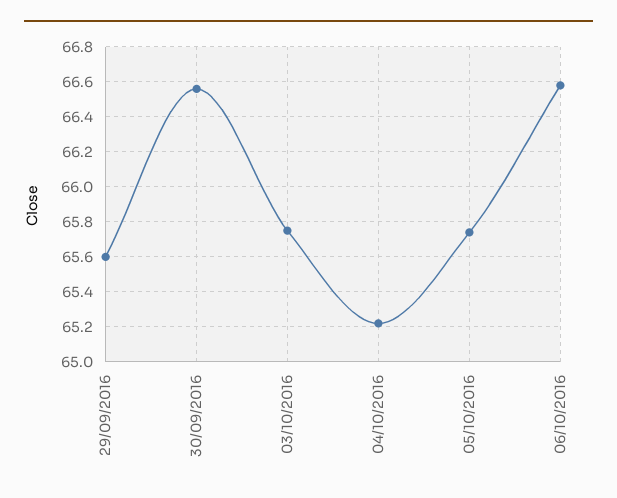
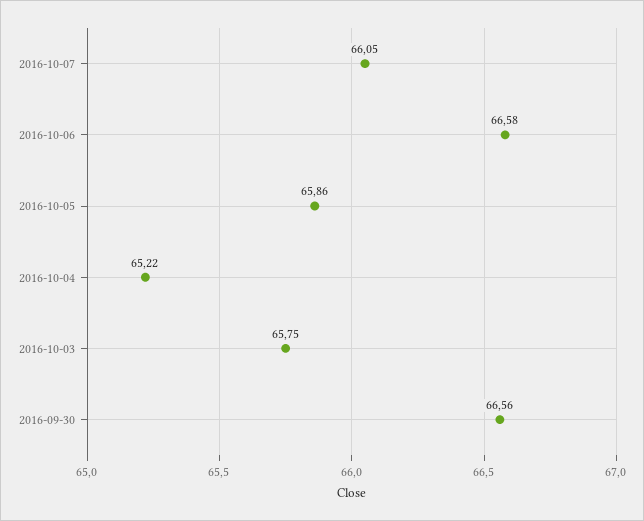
29/09/2016: 65.6 -> none
05/10/2016: 65.75 -> 65.86
2016-10-07: none -> 66.05

